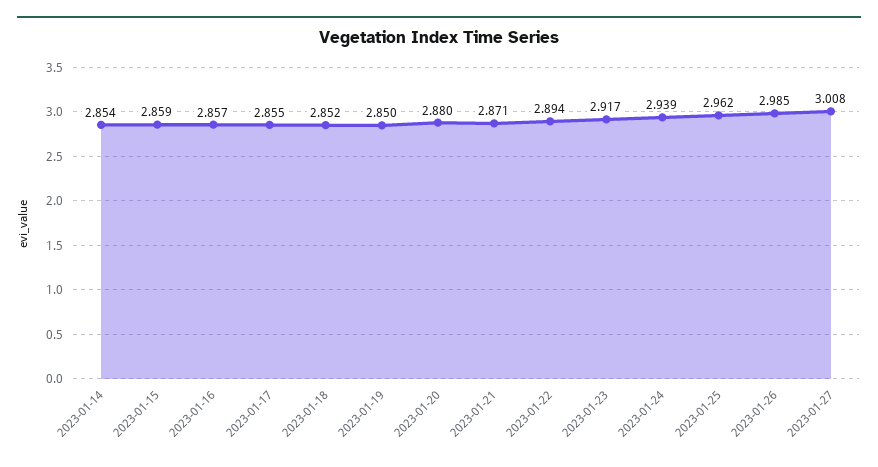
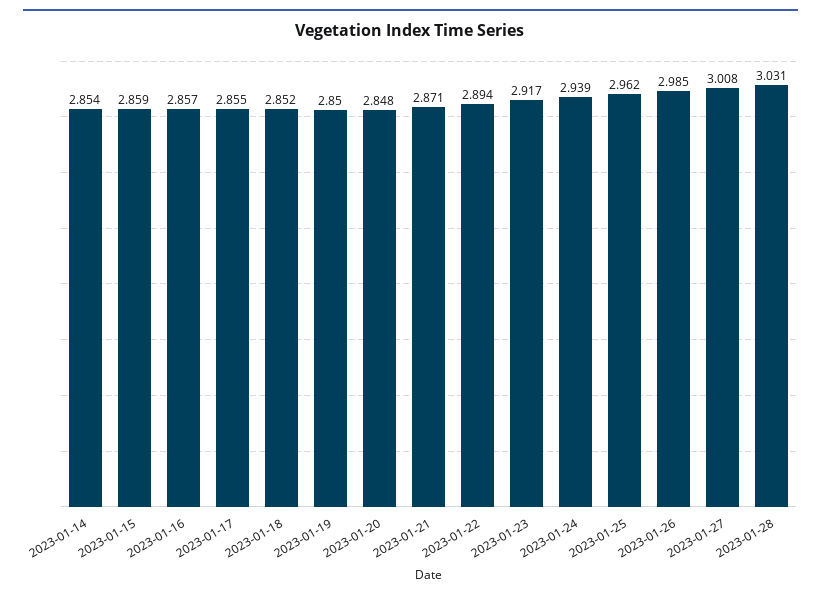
2023-01-20: 2.88 -> 2.848
2023-01-28: none -> 3.031

